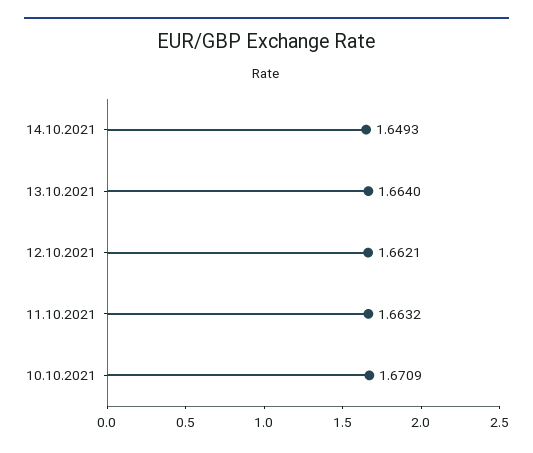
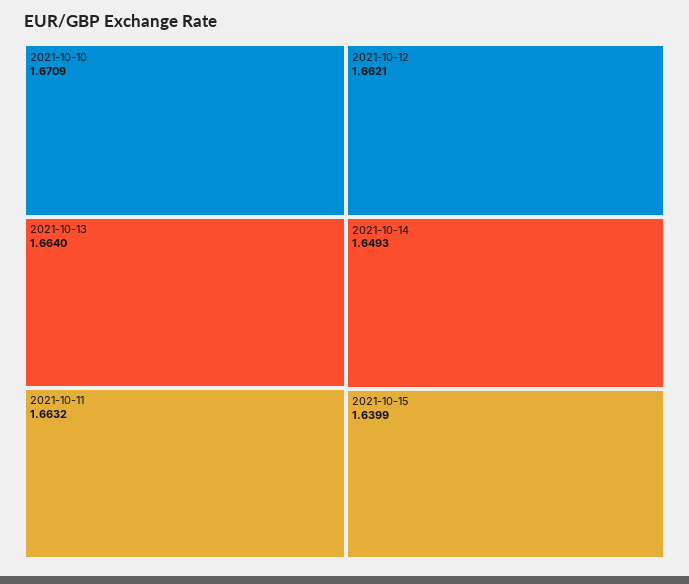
2021-10-15: none -> 1.6399

